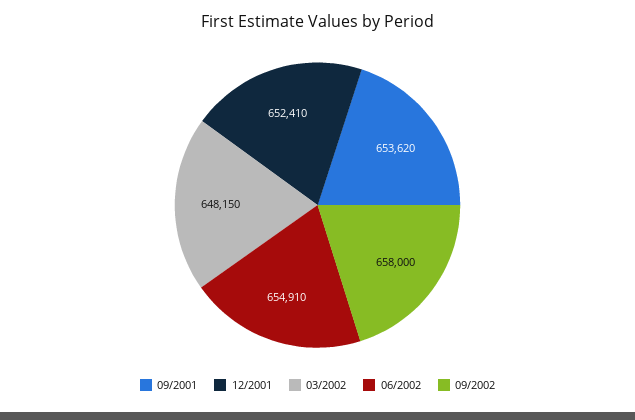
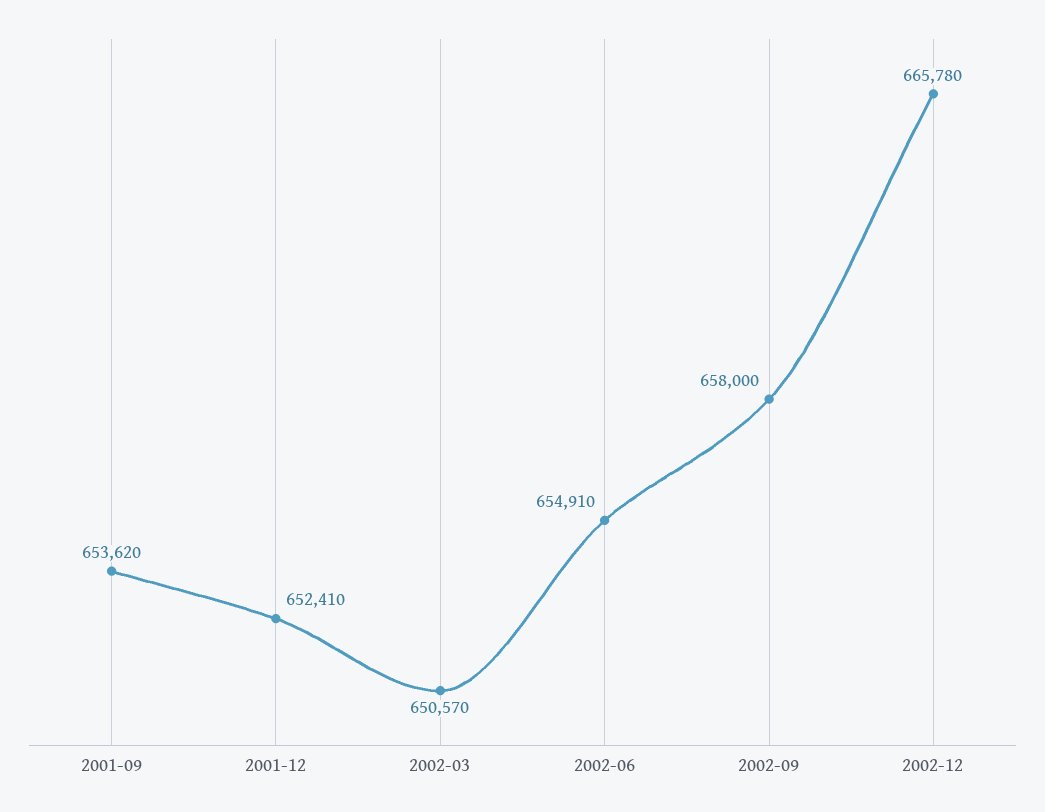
03/2002: 648150 -> 650570
2002-12: none -> 665780

